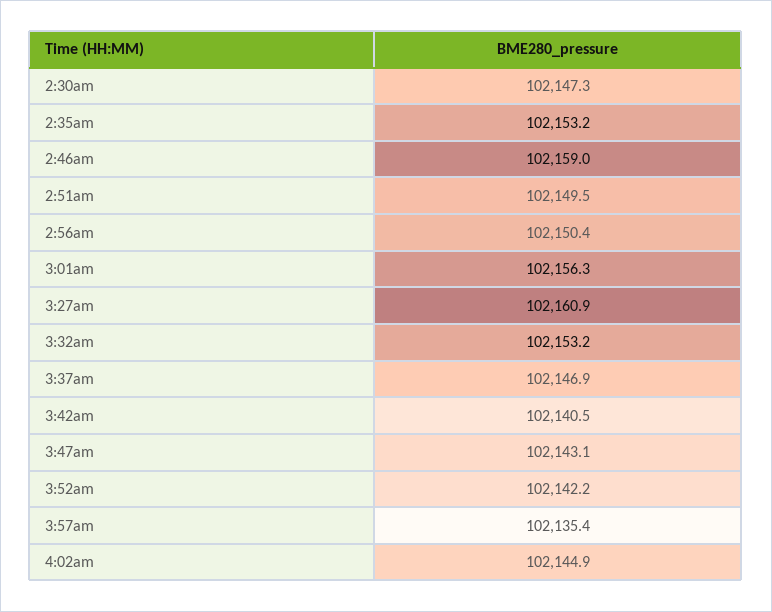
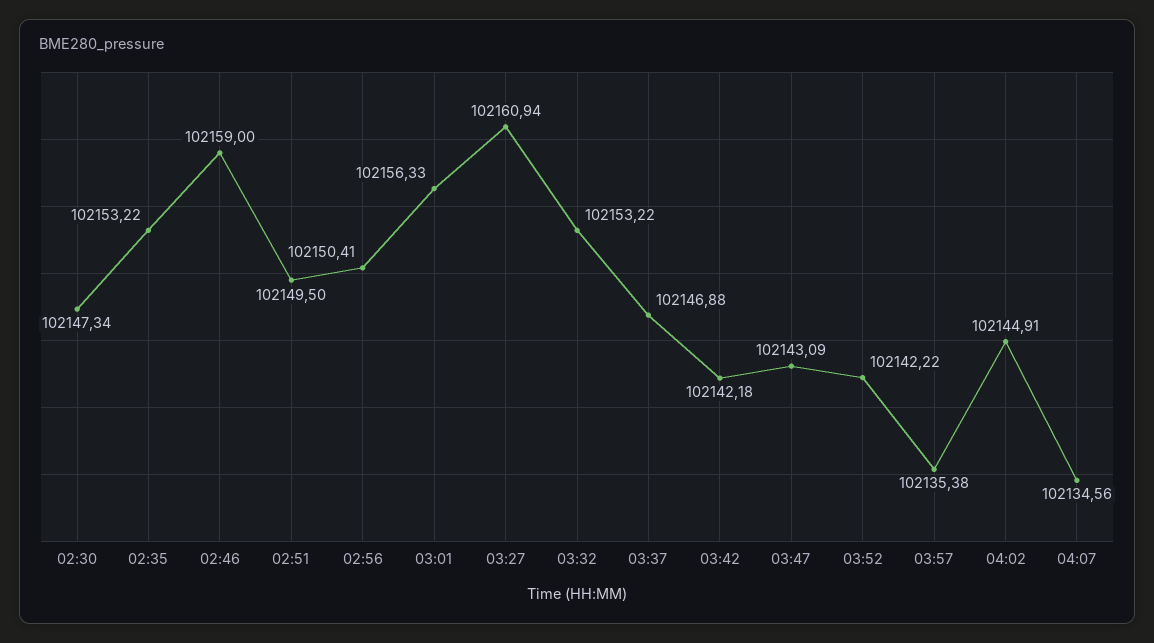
3:42am: 102140.5 -> 102142.18
04:07: none -> 102134.56

